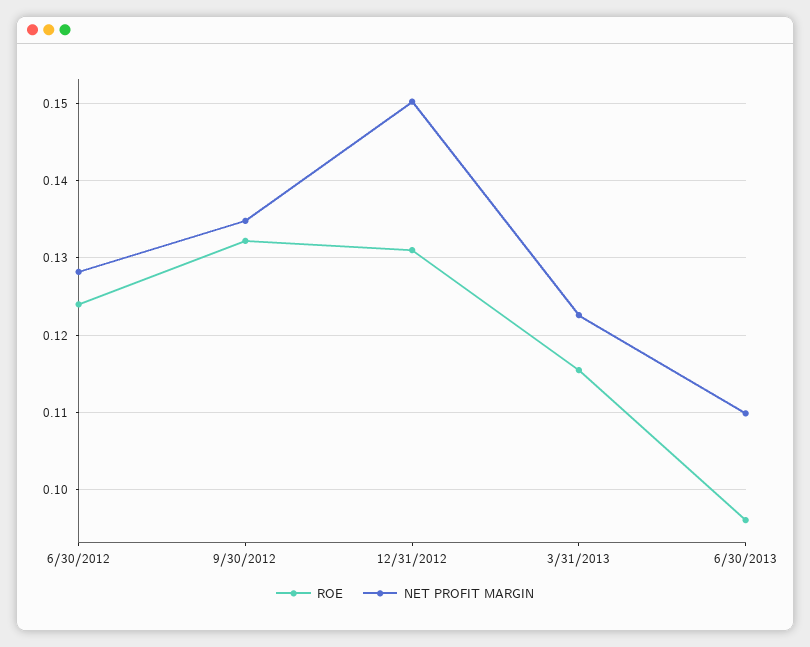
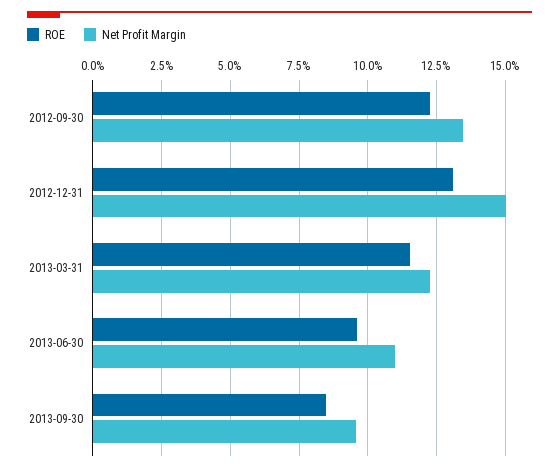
ROE, 6/30/2012: 0.124 -> none
NET PROFIT MARGIN, 6/30/2012: 0.128 -> none
ROE, 9/30/2012: 0.132 -> 0.1225
ROE, 2013-09-30: none -> 0.085
NET PROFIT MARGIN, 2013-09-30: none -> 0.095

